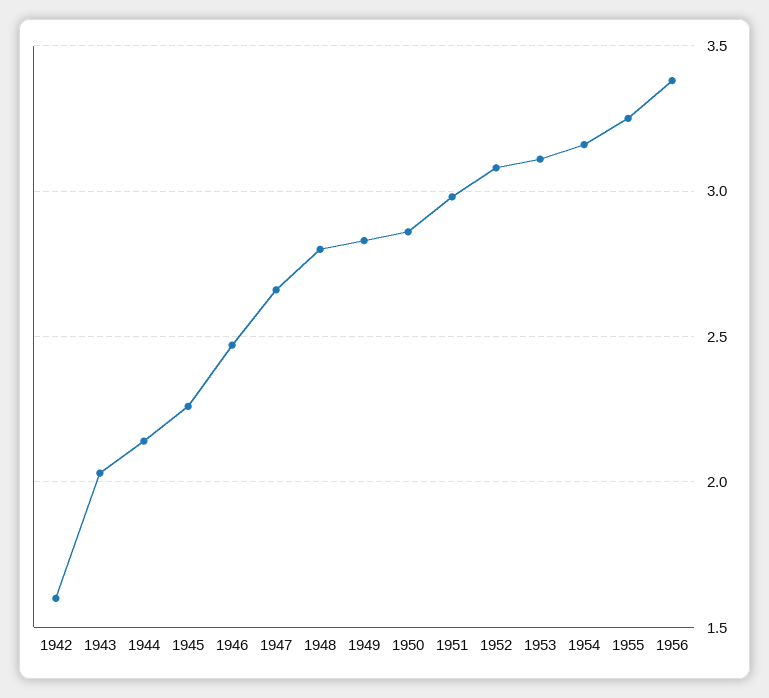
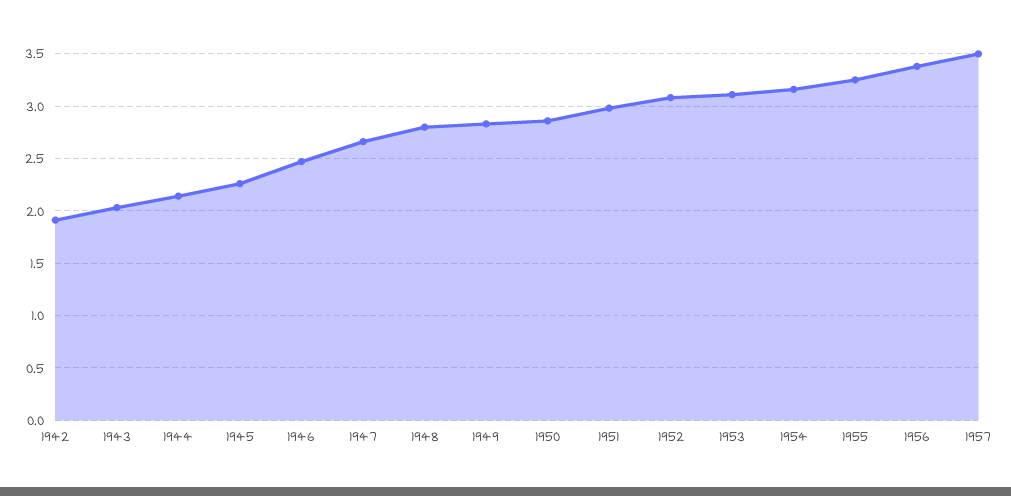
1942: 1.6 -> 1.9
1957: none -> 3.5

